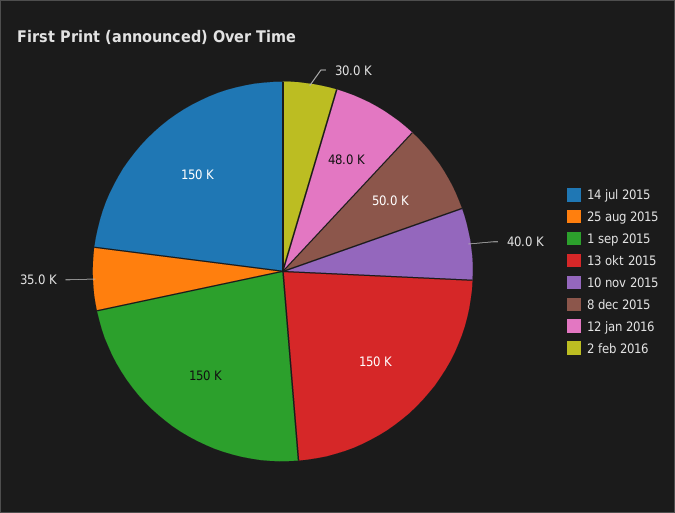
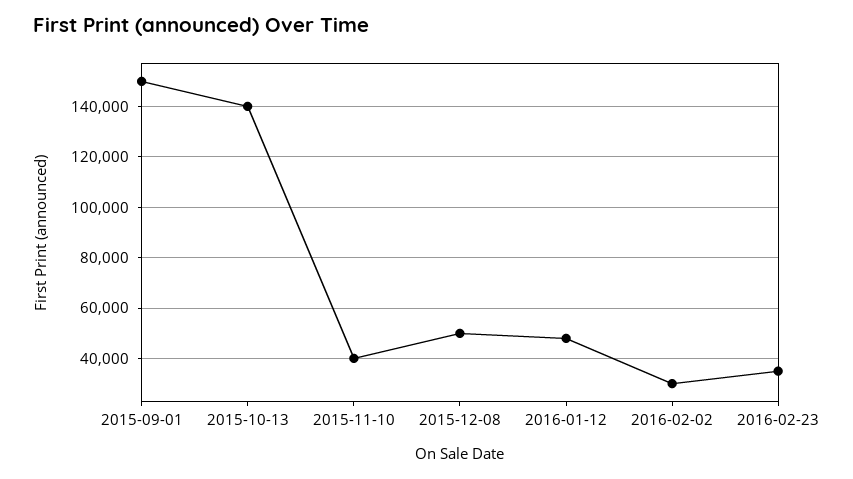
14 jul 2015: 150000 -> none
25 aug 2015: 35000 -> none
13 okt 2015: 150000 -> 140000
2016-02-23: none -> 35000

